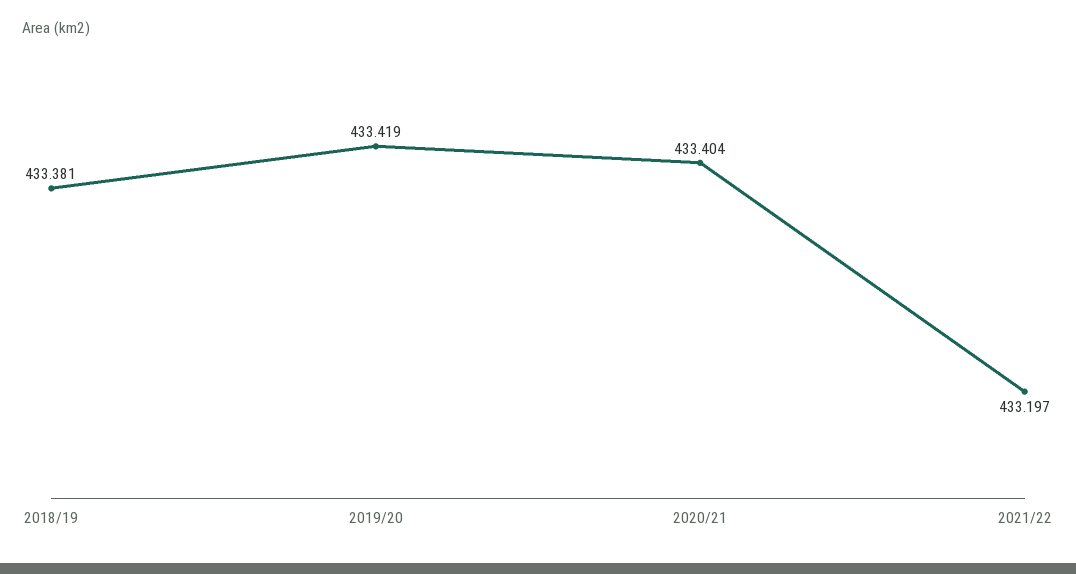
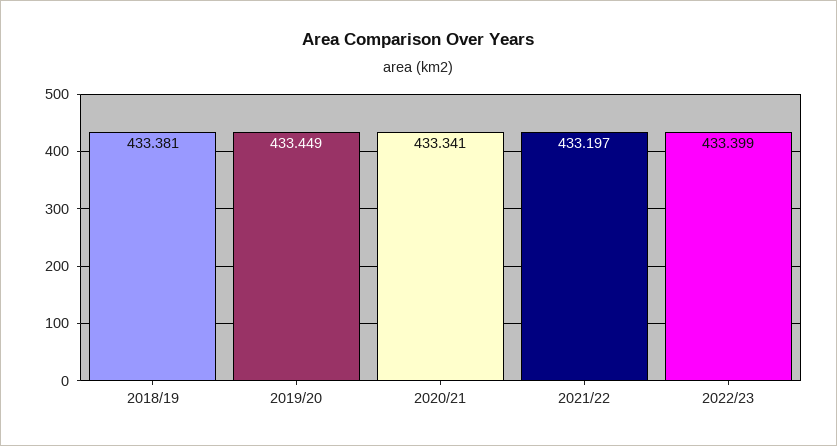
2019/20: 433.419 -> 433.449
2020/21: 433.404 -> 433.341
2022/23: none -> 433.399

